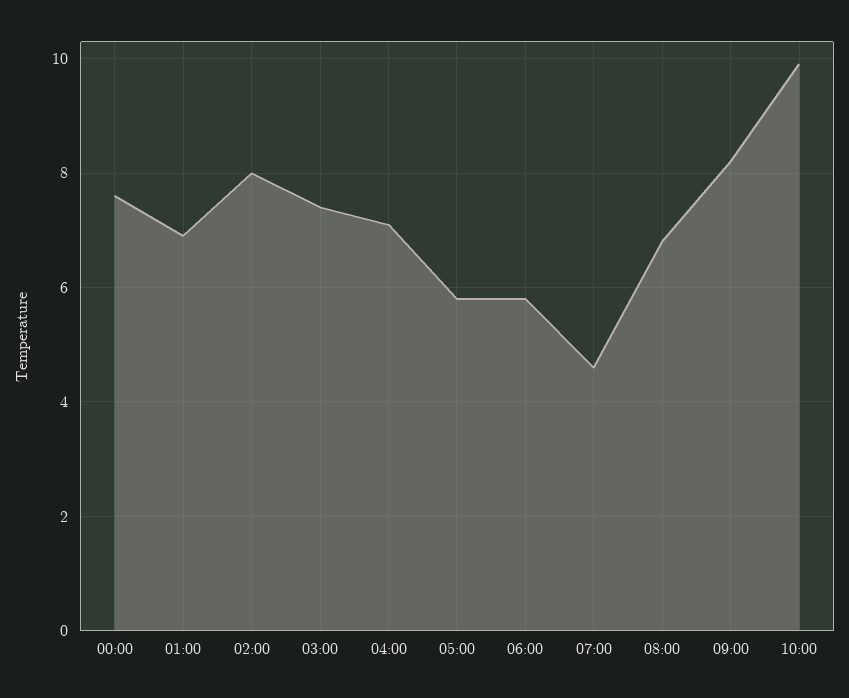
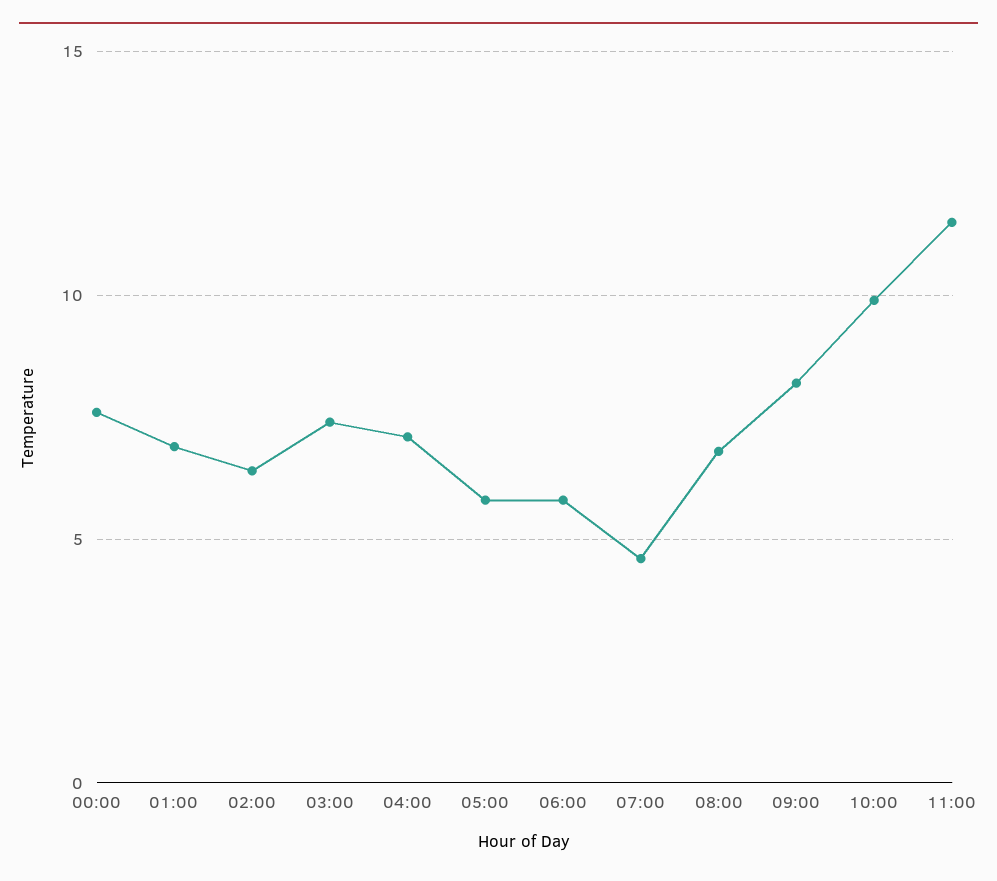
02:00: 8 -> 6.5
11:00: none -> 11.5

